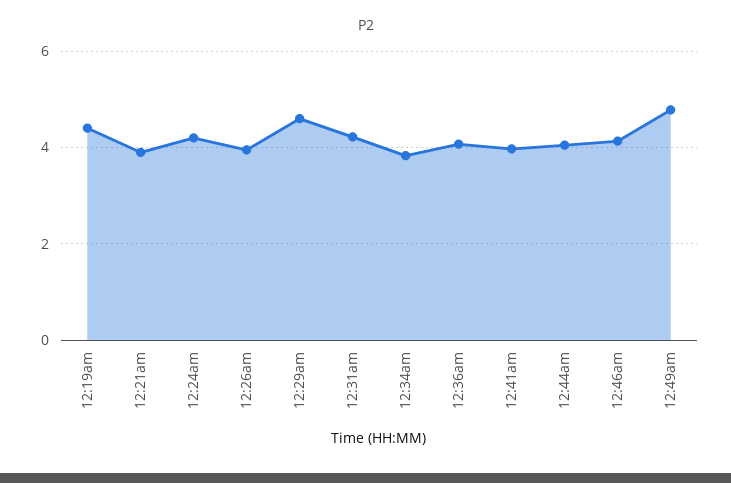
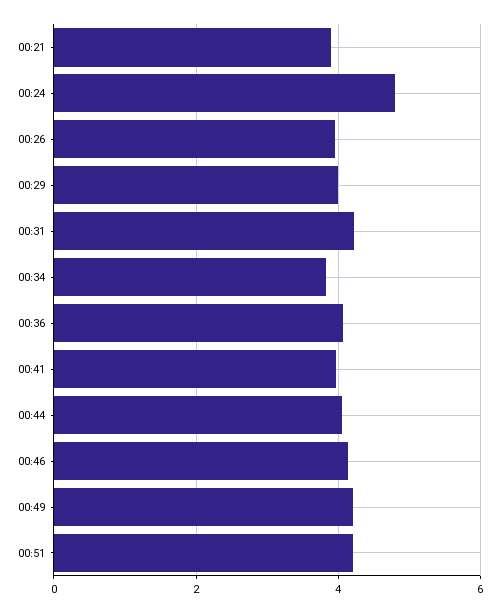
12:19am: 4.4 -> none
12:24am: 4.2 -> 4.8
12:29am: 4.6 -> 4
12:49am: 4.8 -> 4.2
00:51: none -> 4.2

